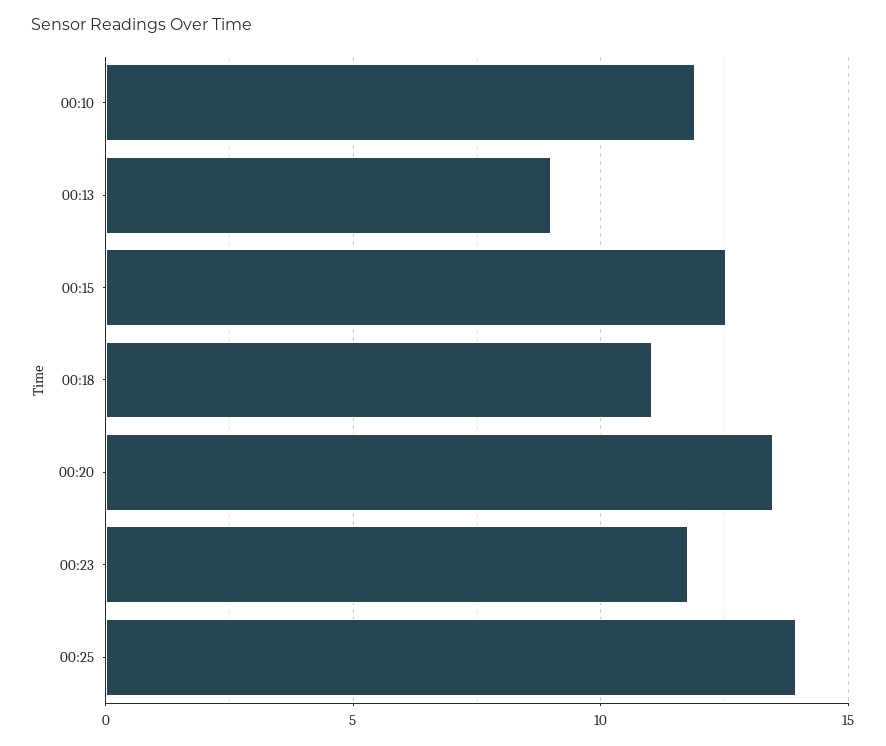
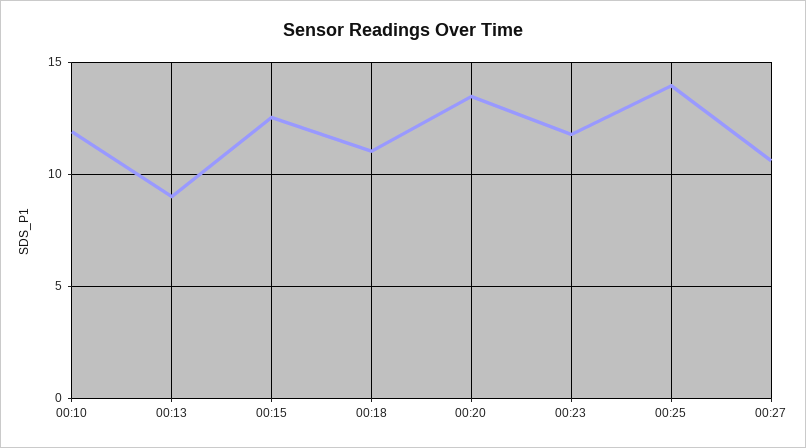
00:27: none -> 10.5

